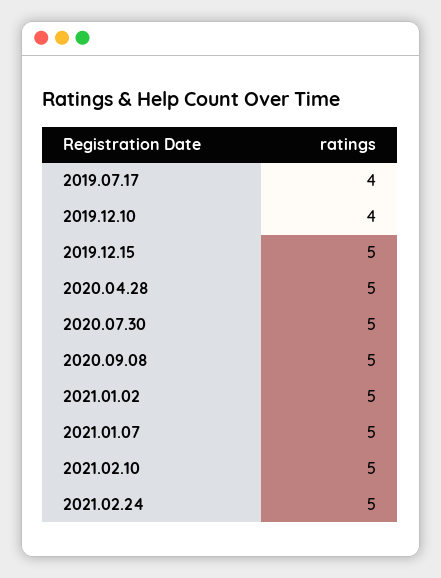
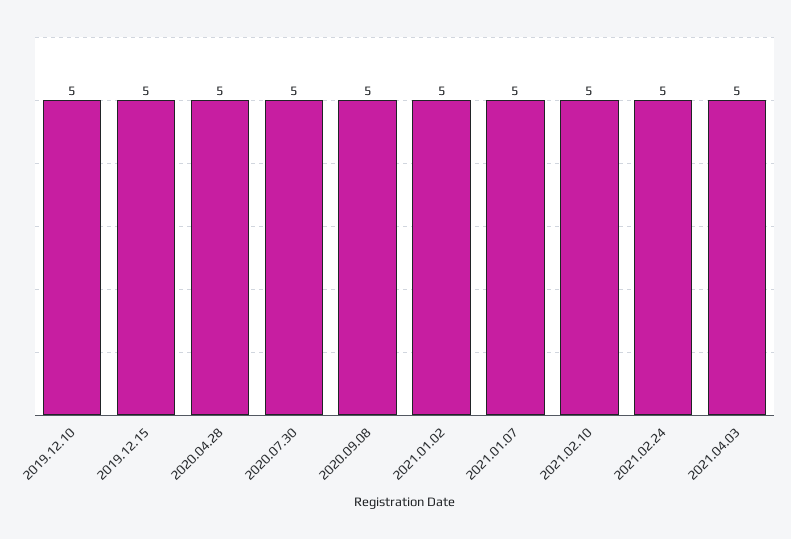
2019.07.17: 4 -> none
2019.12.10: 4 -> 5
2021.04.03: none -> 5

